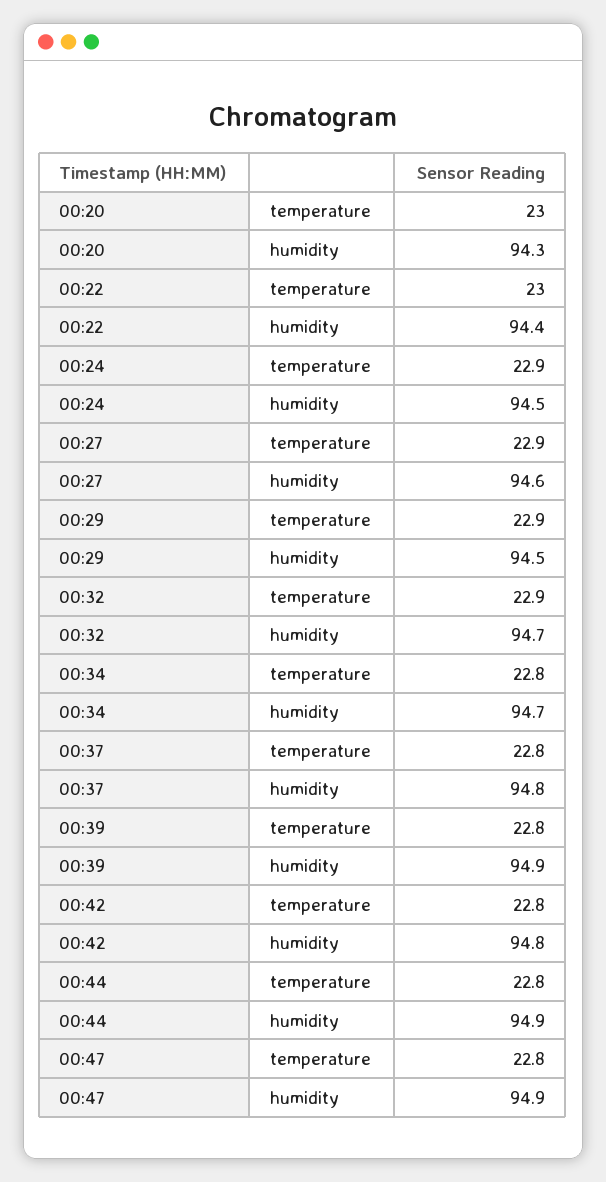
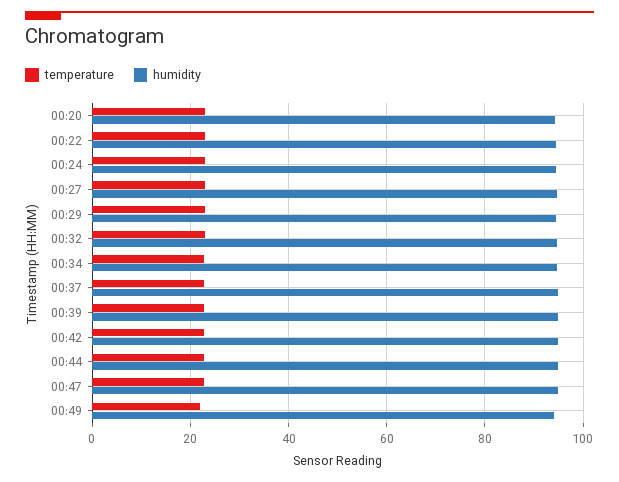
temperature, 00:49: none -> 22
humidity, 00:49: none -> 94

